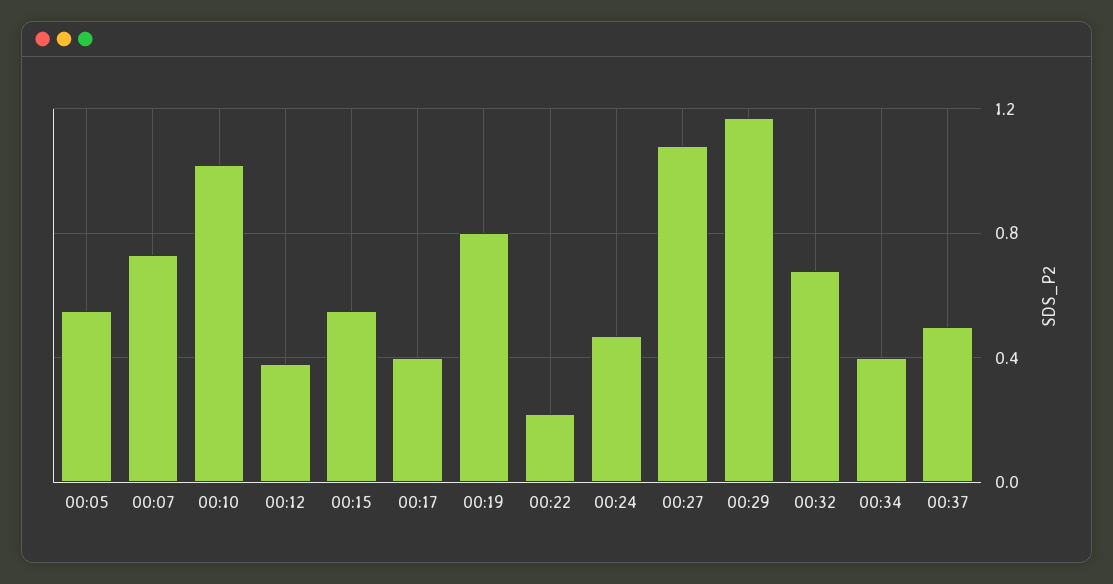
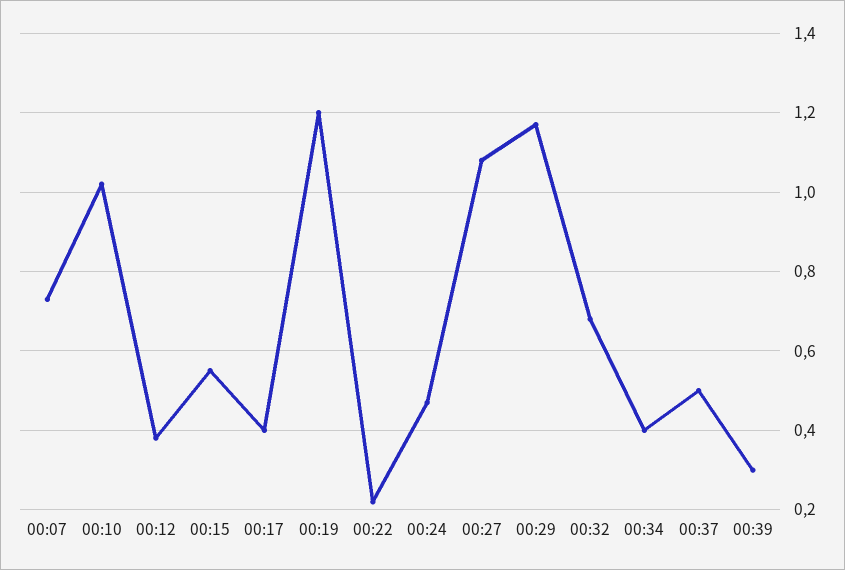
00:05: 0.55 -> none
00:19: 0.8 -> 1.2
00:39: none -> 0.3

